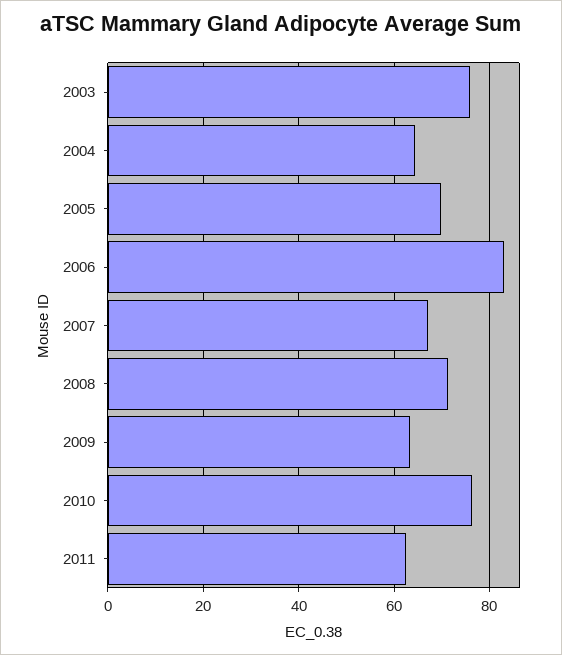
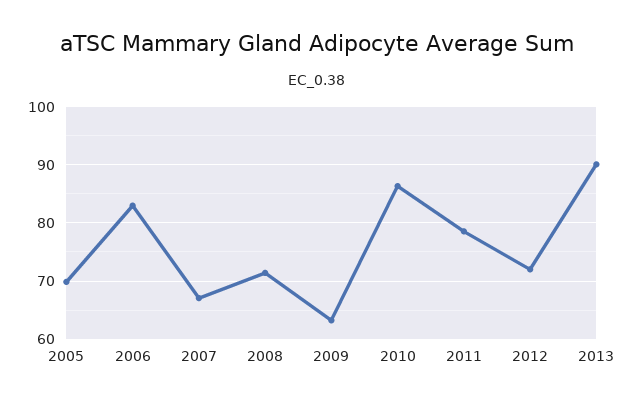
2003: 76 -> none
2004: 64 -> none
2010: 76 -> 86
2011: 62 -> 78
2012: none -> 72
2013: none -> 90

